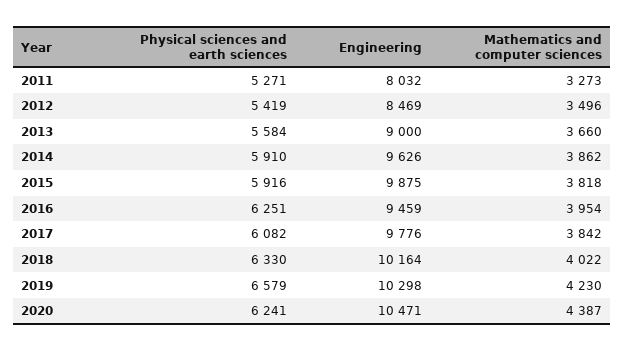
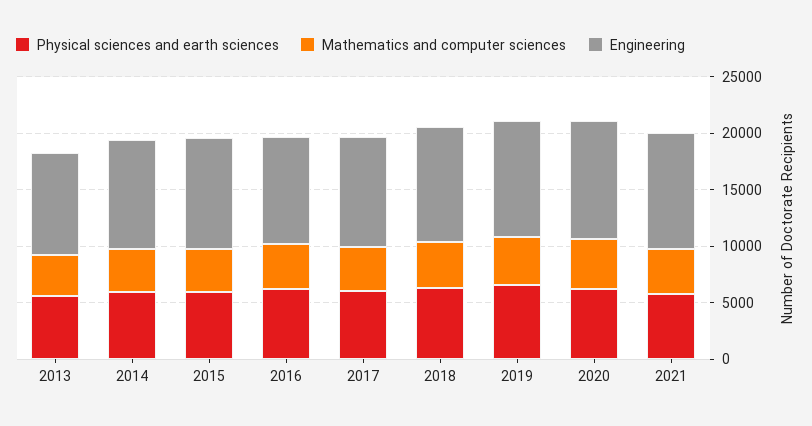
Physical sciences and earth sciences, 2011: 5271 -> none
Engineering, 2011: 8032 -> none
Mathematics and computer sciences, 2011: 3273 -> none
Physical sciences and earth sciences, 2012: 5419 -> none
Engineering, 2012: 8469 -> none
Mathematics and computer sciences, 2012: 3496 -> none
Physical sciences and earth sciences, 2021: none -> 6000
Mathematics and computer sciences, 2021: none -> 4000
Engineering, 2021: none -> 10000

